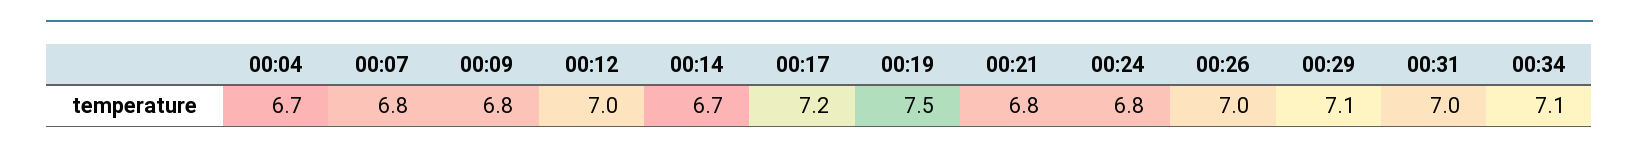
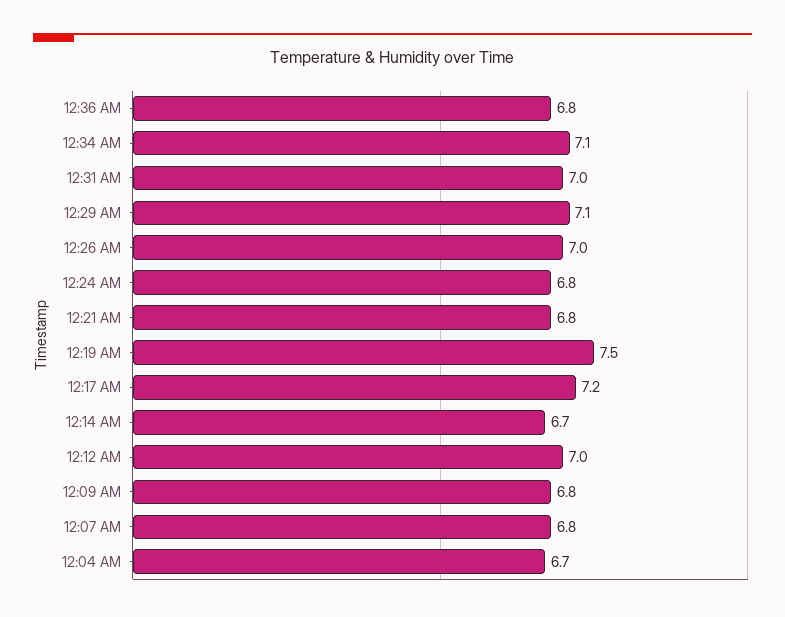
12:36 AM: none -> 6.8

